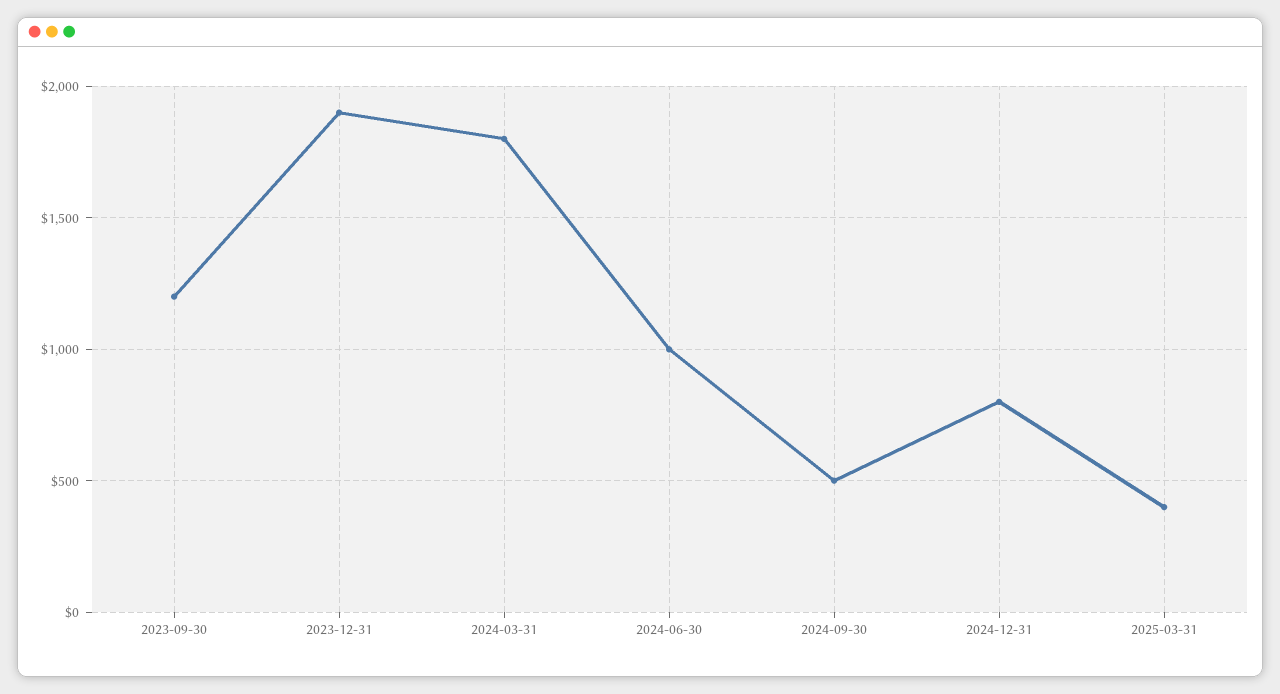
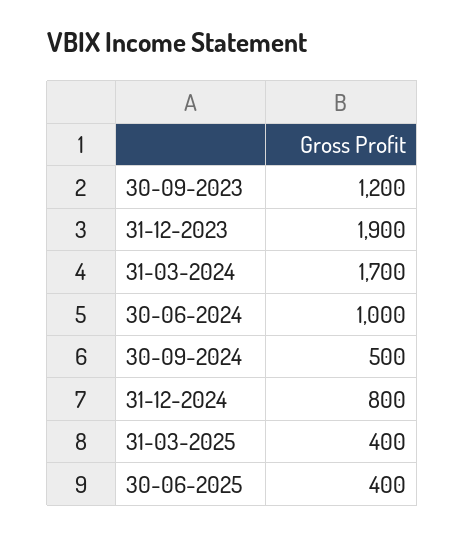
2024-03-31: 1800 -> 1700
30-06-2025: none -> 400

